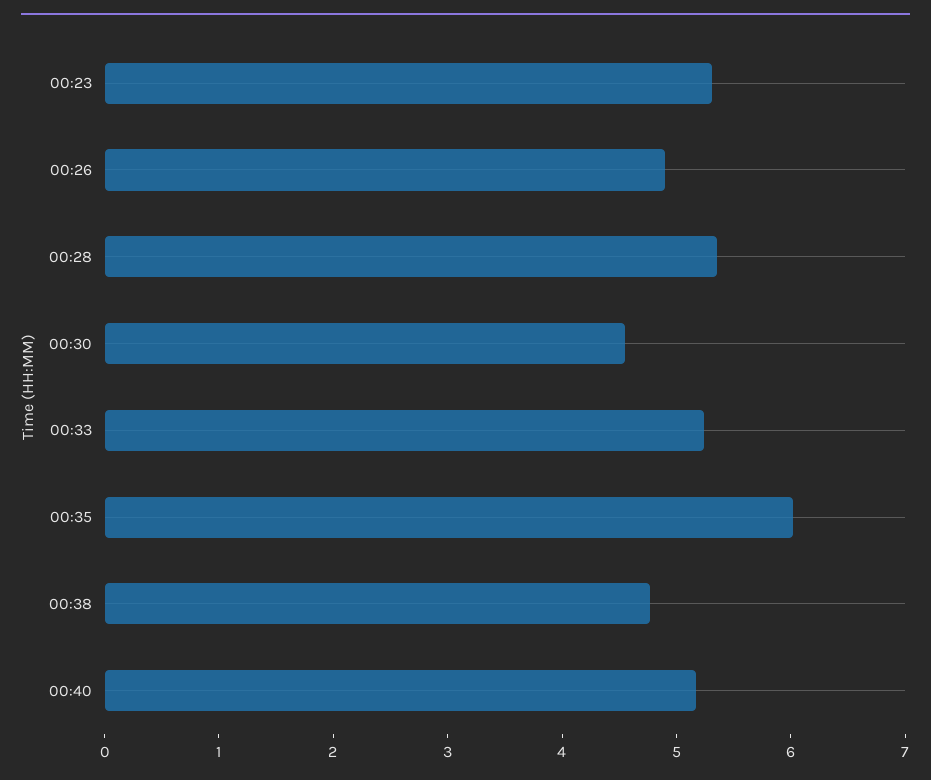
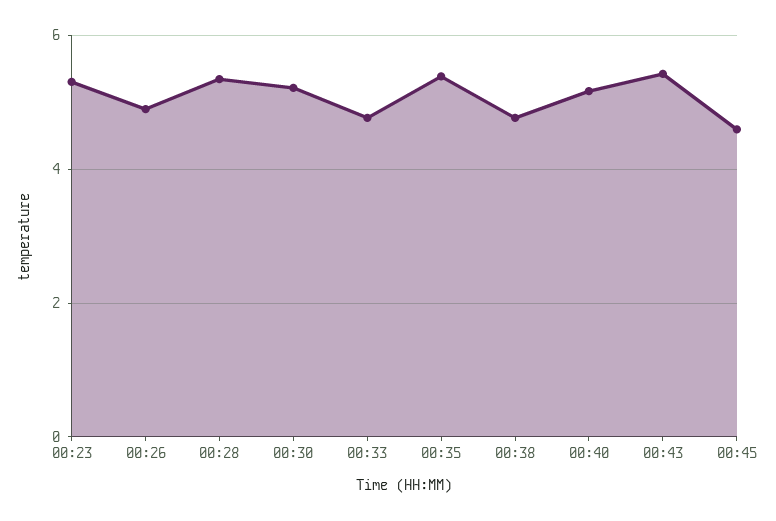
00:30: 4.6 -> 5.2
00:33: 5.2 -> 4.8
00:35: 6 -> 5.4
00:43: none -> 5.4
00:45: none -> 4.6

